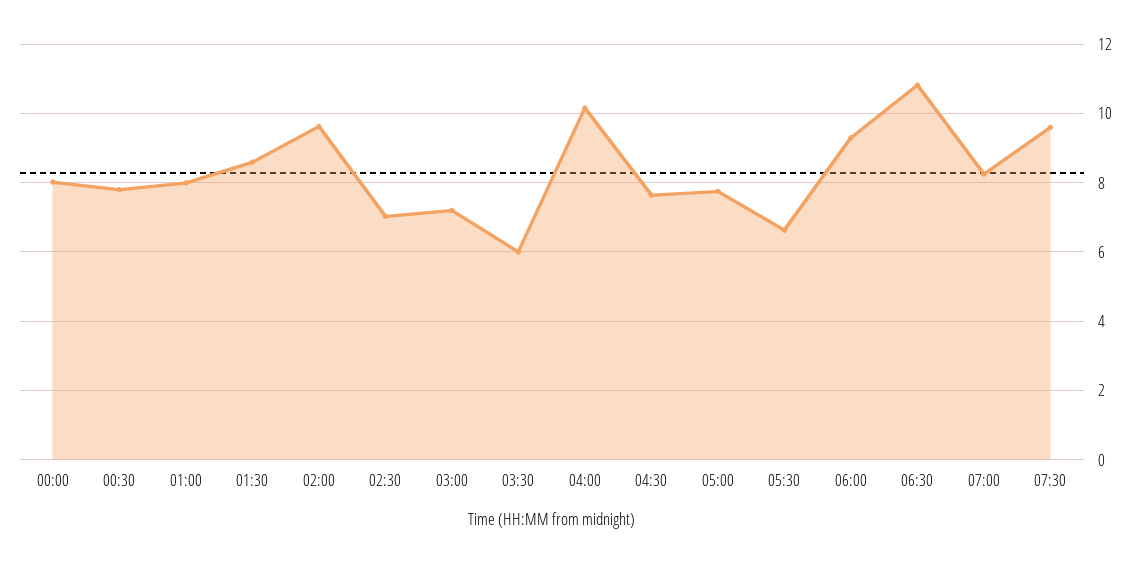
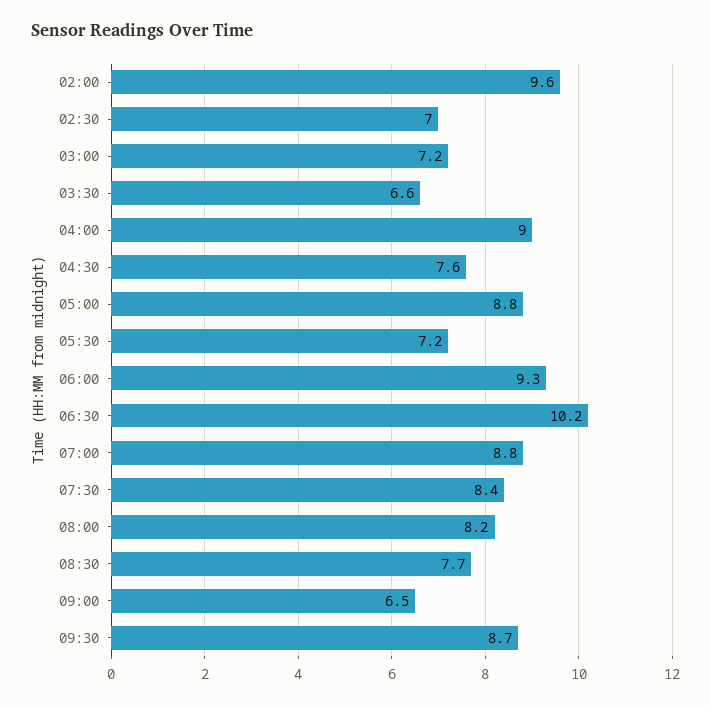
00:00: 8 -> none
00:30: 7.8 -> none
01:00: 8 -> none
01:30: 8.6 -> none
03:30: 6 -> 6.6
04:00: 10.2 -> 9
05:00: 7.8 -> 8.8
05:30: 6.6 -> 7.2
06:30: 10.8 -> 10.2
07:00: 8.2 -> 8.8
07:30: 9.6 -> 8.4
08:00: none -> 8.2
08:30: none -> 7.7
09:00: none -> 6.5
09:30: none -> 8.7

